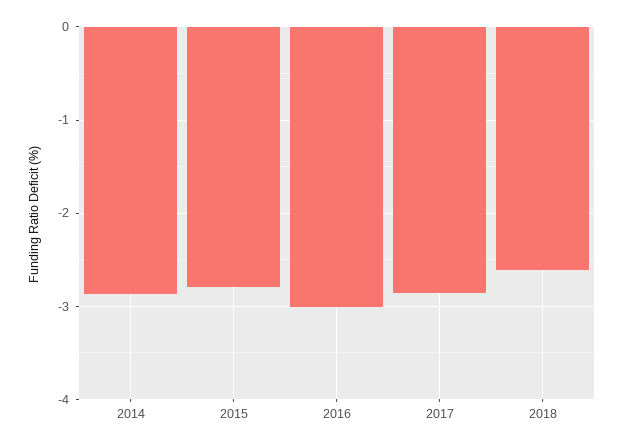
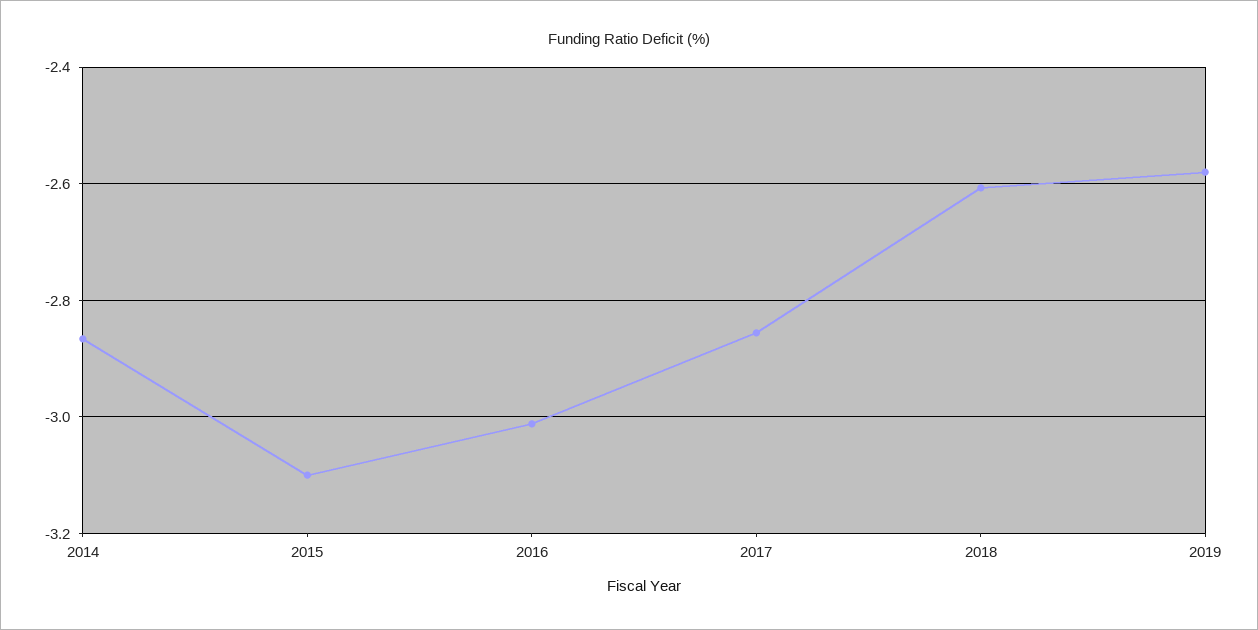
2015: -2.8 -> -3.1
2019: none -> -2.58

